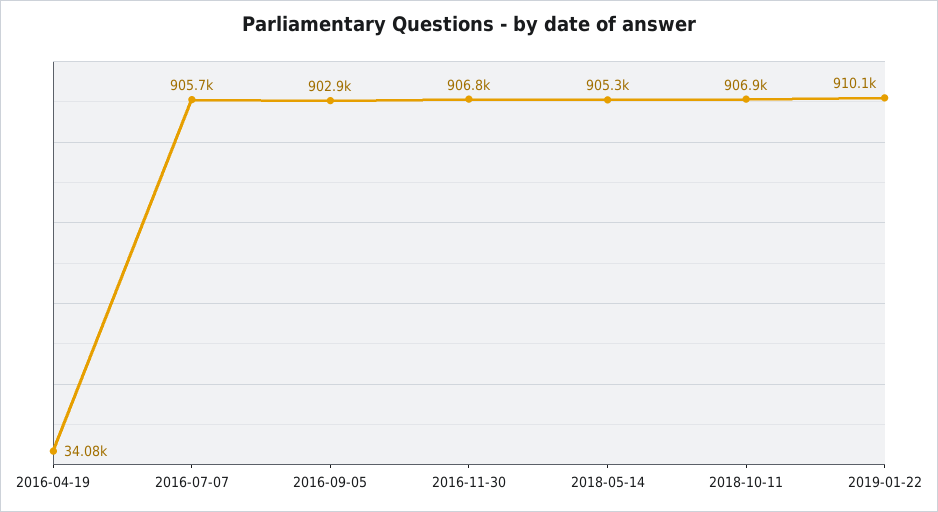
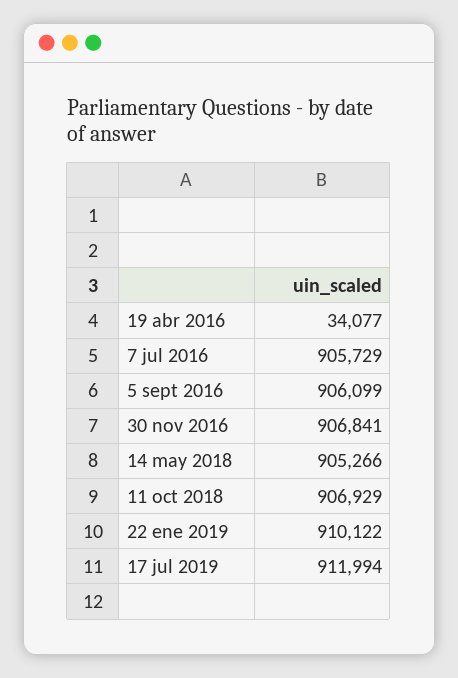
2016-09-05: 902900 -> 906099
17 jul 2019: none -> 911994

